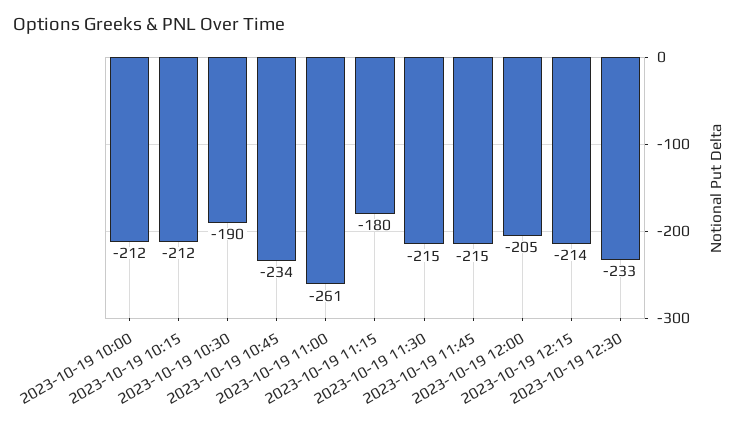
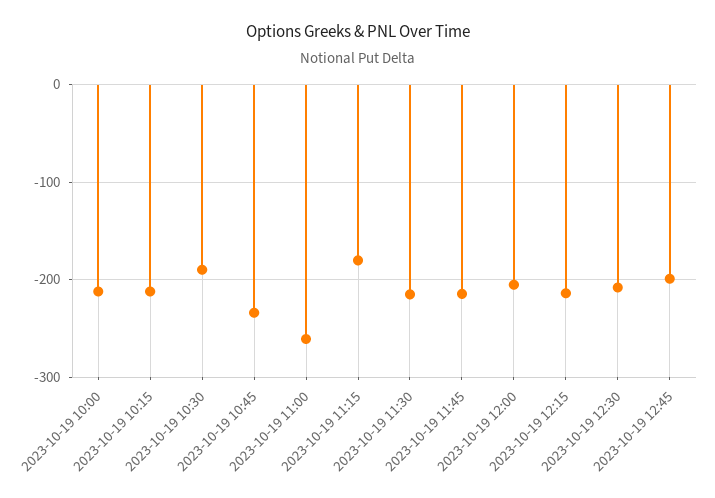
2023-10-19 12:30: -233 -> -210
2023-10-19 12:45: none -> -200

